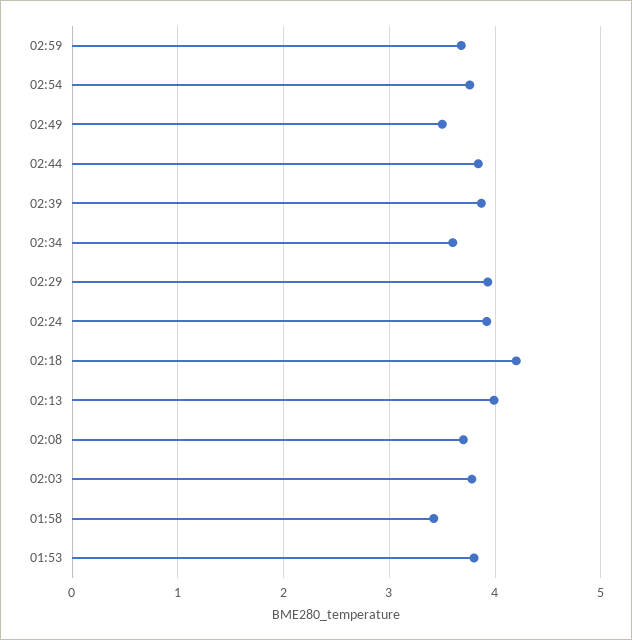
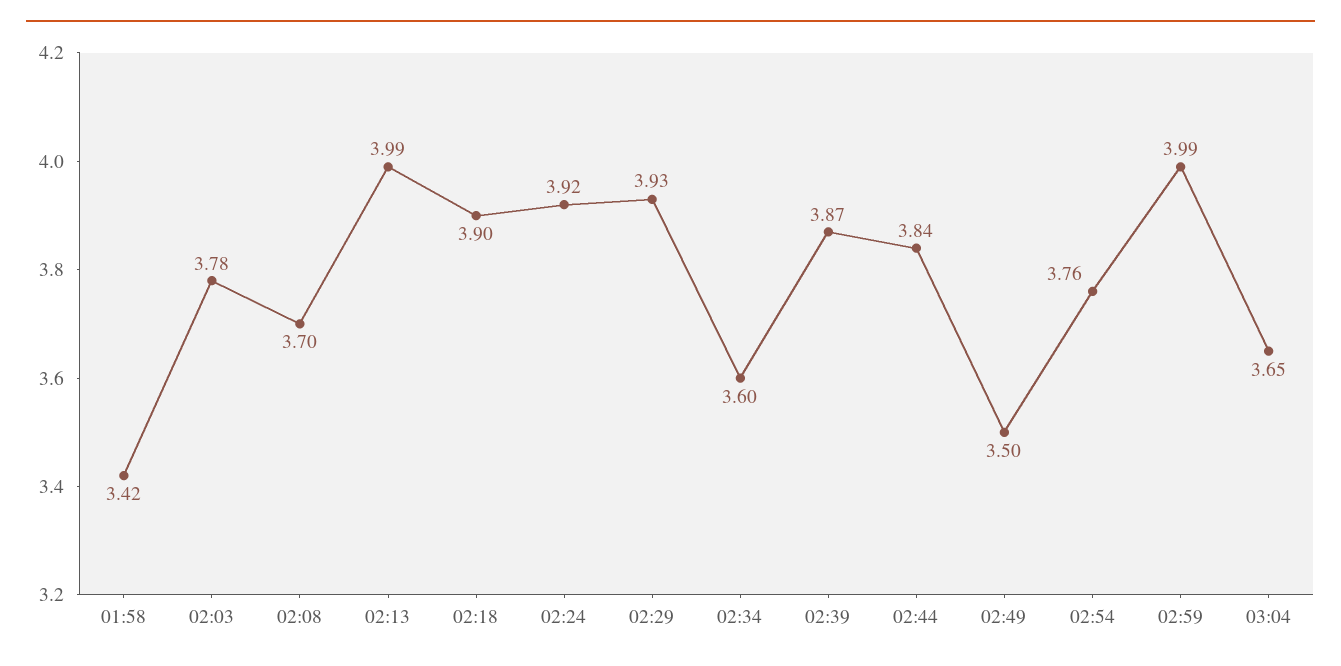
02:59: 3.7 -> 3.99
02:18: 4.2 -> 3.9
01:53: 3.8 -> none
03:04: none -> 3.65

